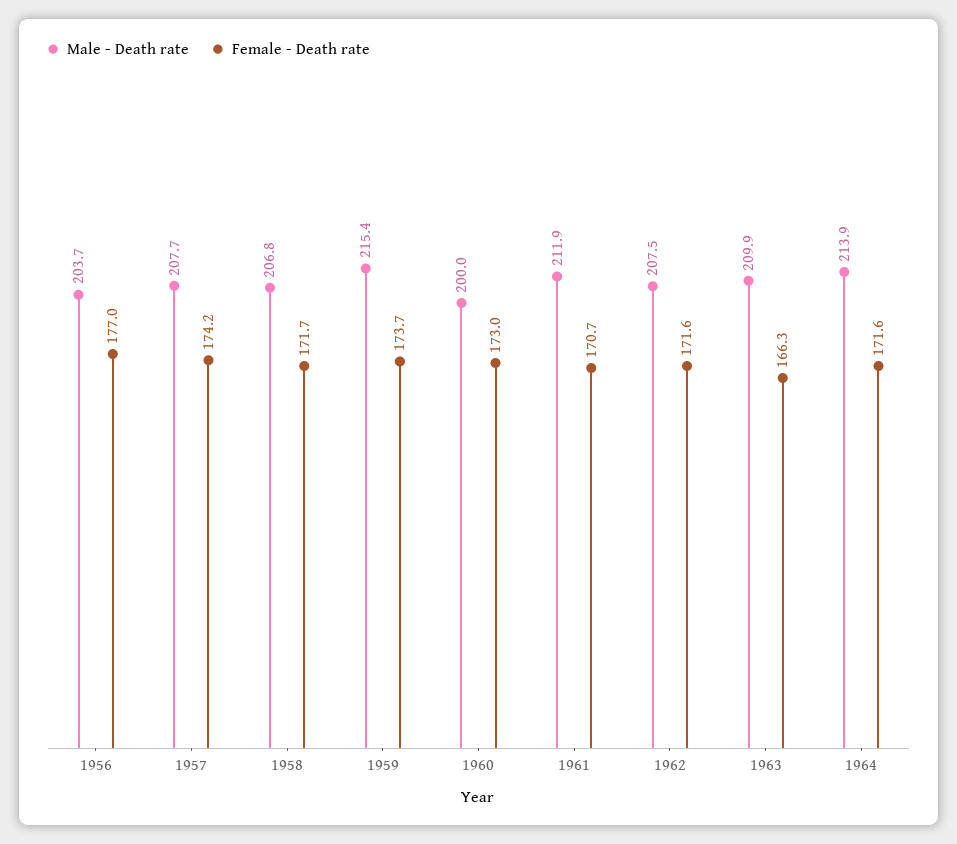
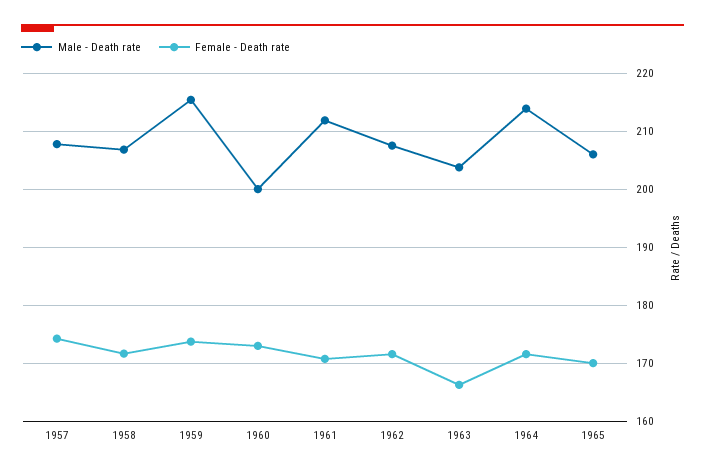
Male - Death rate, 1956: 203.7 -> none
Female - Death rate, 1956: 177 -> none
Male - Death rate, 1963: 209.9 -> 204
Male - Death rate, 1965: none -> 206
Female - Death rate, 1965: none -> 170

